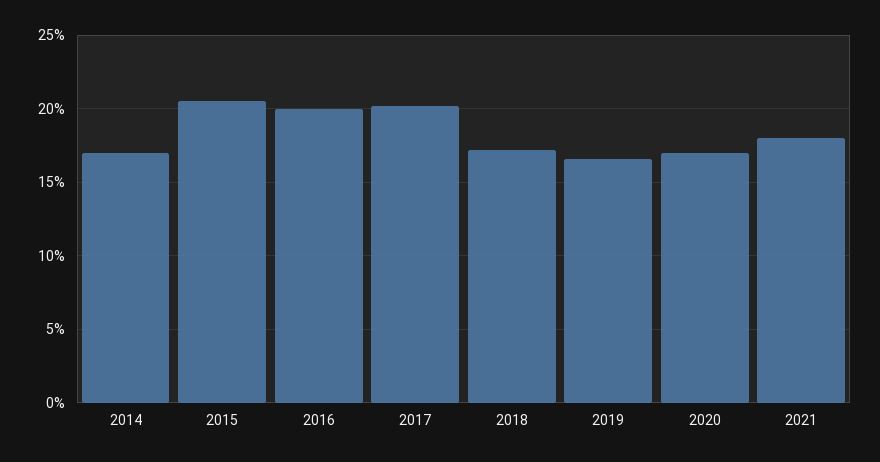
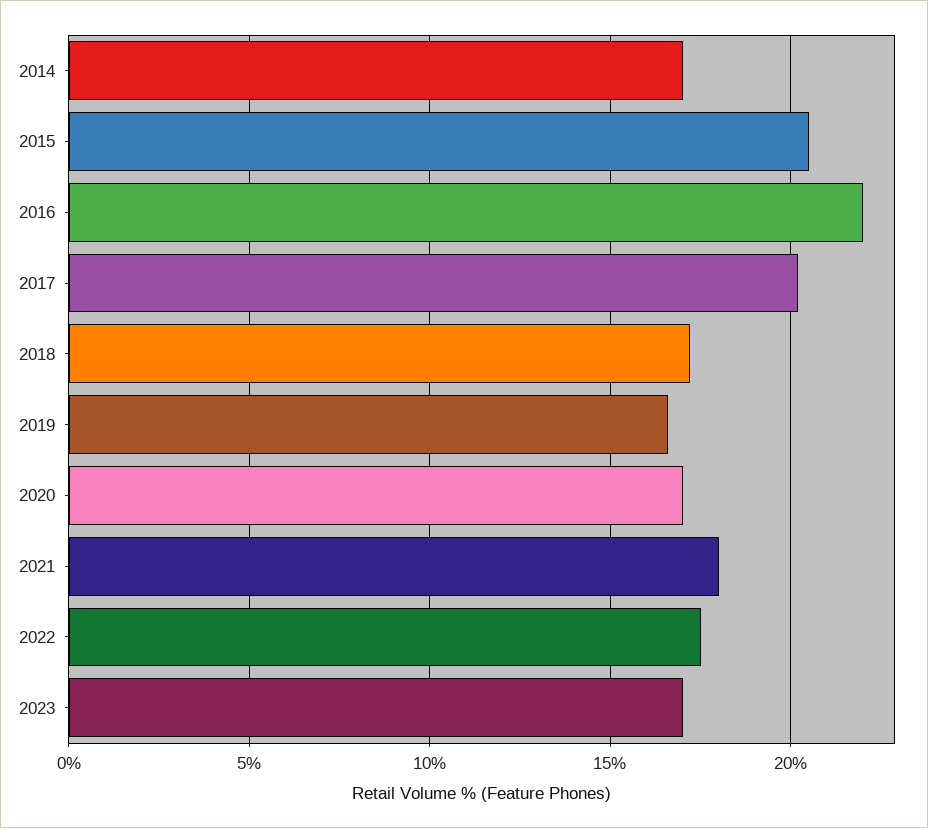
2016: 20 -> 22
2022: none -> 17.5
2023: none -> 17

